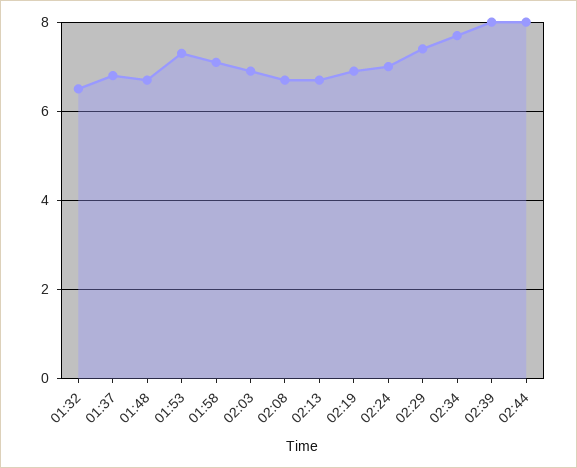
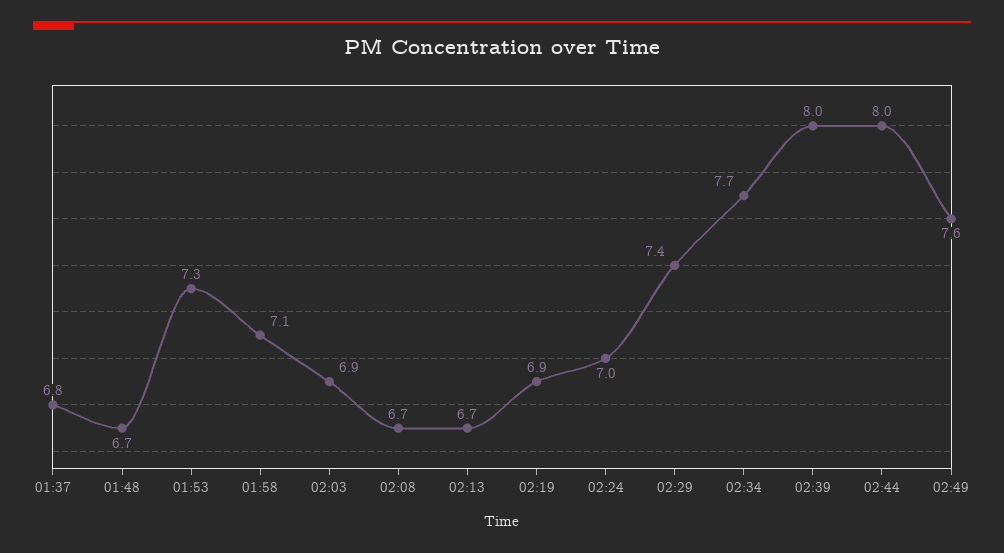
01:32: 6.5 -> none
02:49: none -> 7.6

